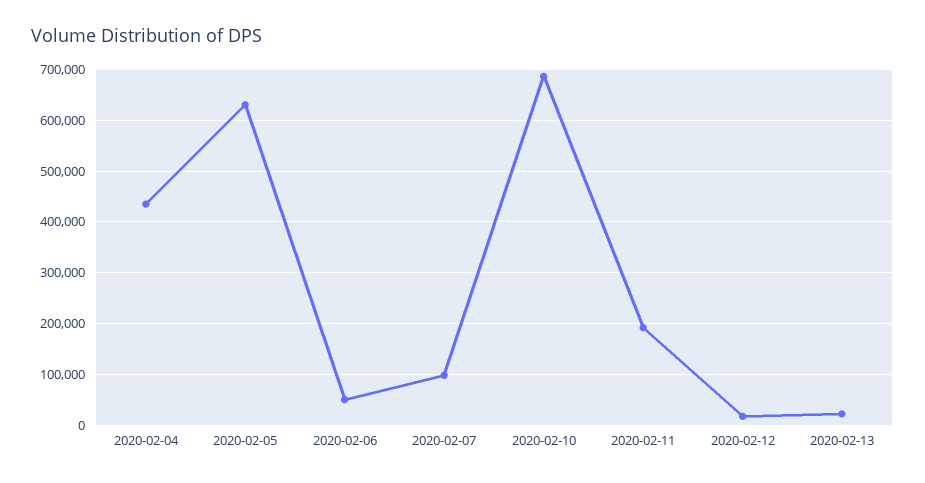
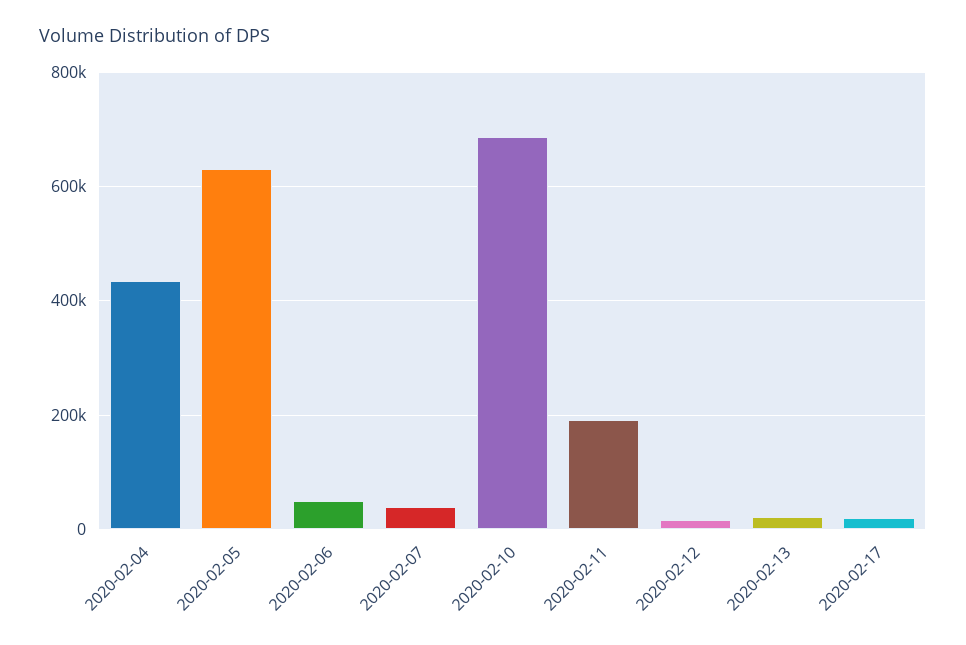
2020-02-07: 100000 -> 40000
2020-02-17: none -> 20000

